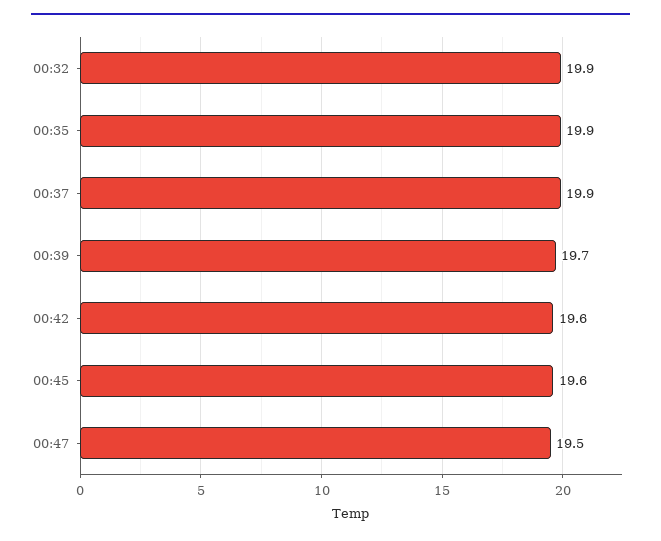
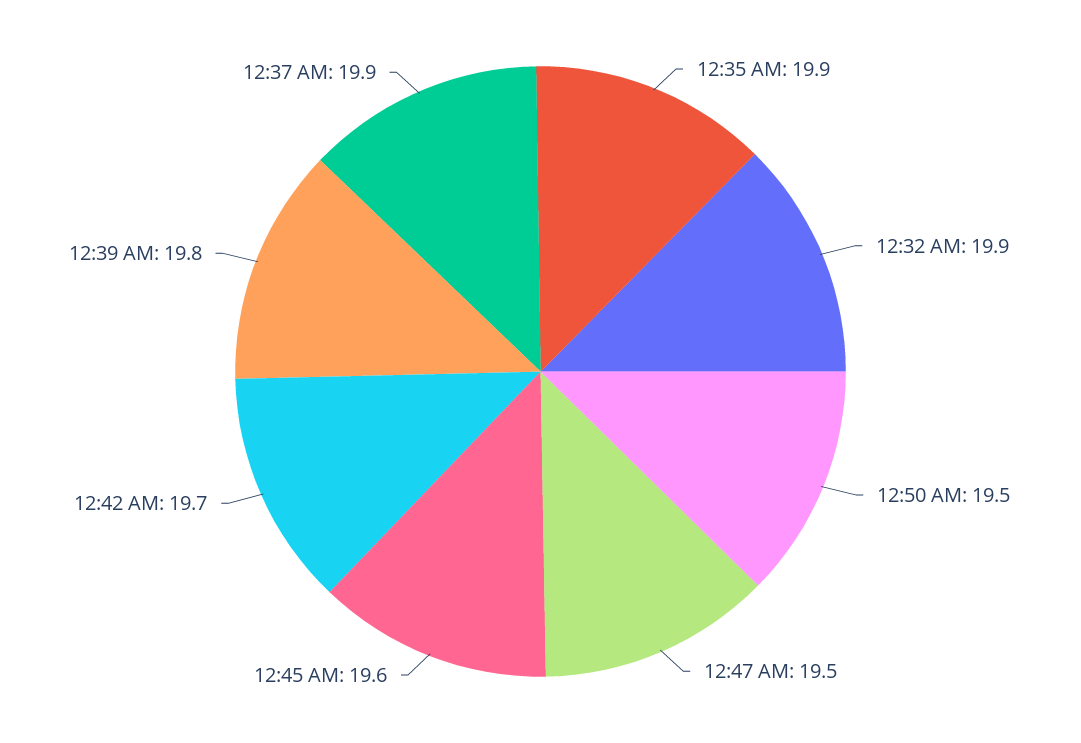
00:39: 19.7 -> 19.8
00:42: 19.6 -> 19.7
12:50 AM: none -> 19.5

